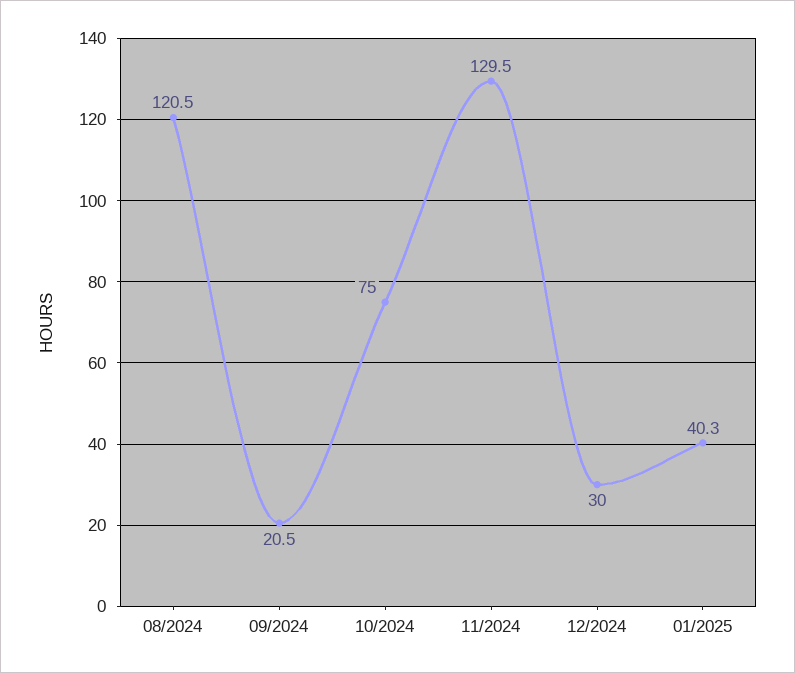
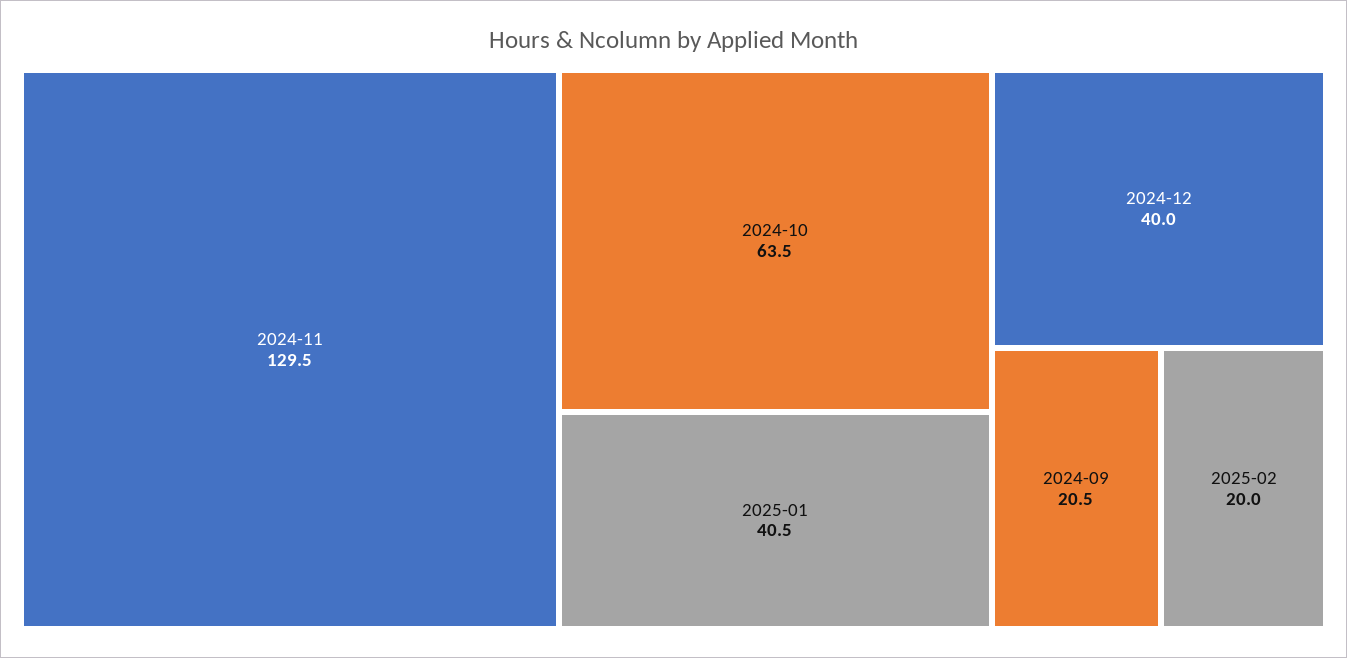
08/2024: 120.5 -> none
10/2024: 75 -> 63.5
12/2024: 30 -> 40
01/2025: 40.3 -> 40.5
2025-02: none -> 20

